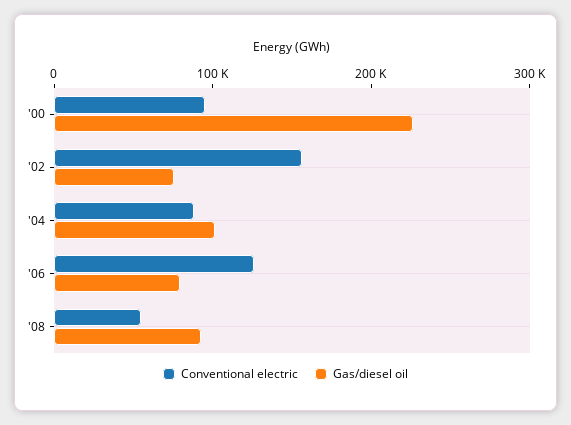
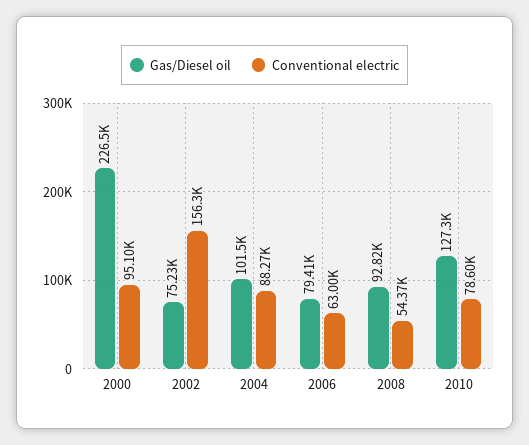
Conventional electric, '06: 120000 -> 63000
Gas/diesel oil, 2010: none -> 127300
Conventional electric, 2010: none -> 78600

